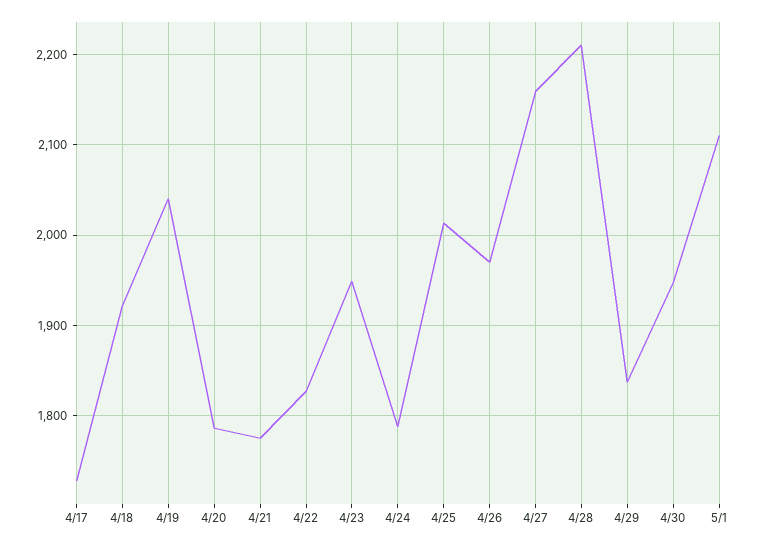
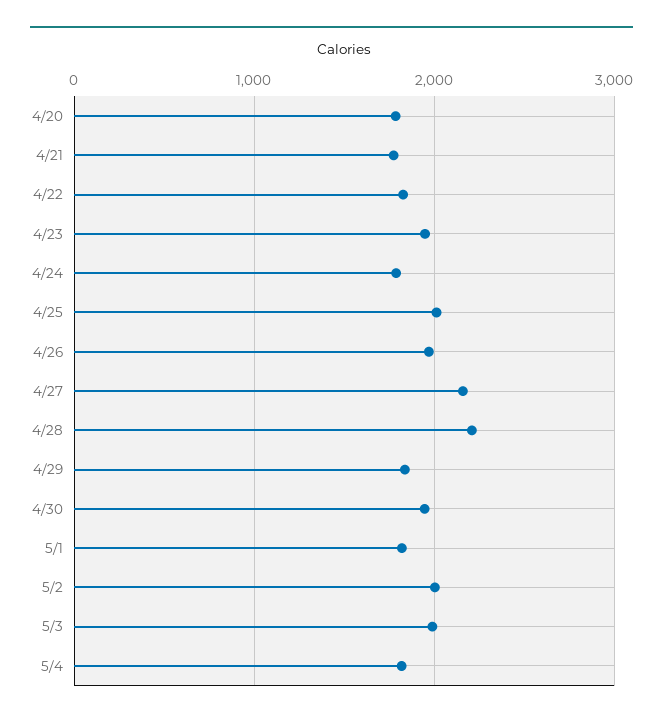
4/17: 1730 -> none
4/18: 1920 -> none
4/19: 2040 -> none
5/1: 2110 -> 1800
5/2: none -> 2000
5/3: none -> 2000
5/4: none -> 1800

